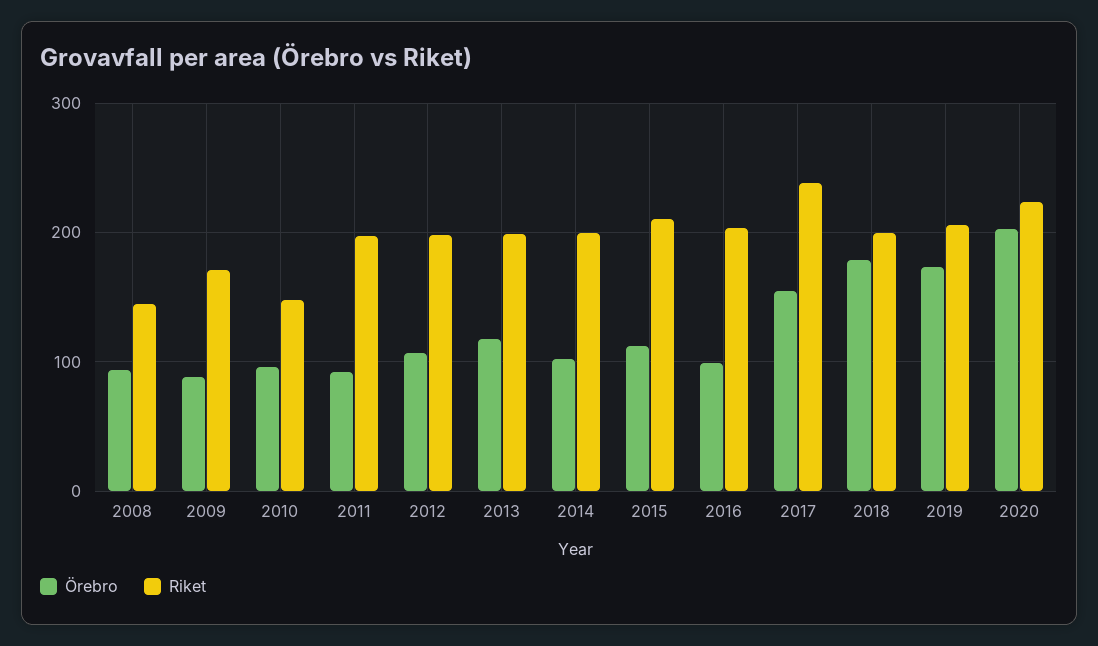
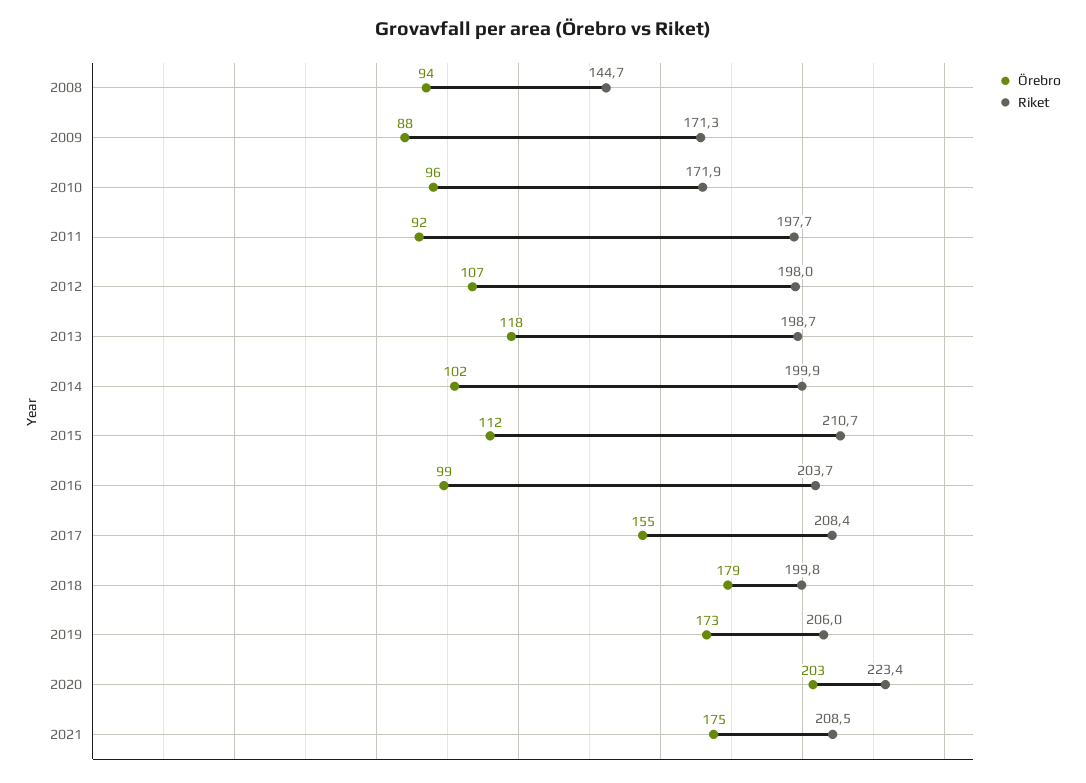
Riket, 2010: 150 -> 171.9
Riket, 2017: 240 -> 208.4
Örebro, 2021: none -> 175
Riket, 2021: none -> 208.5

